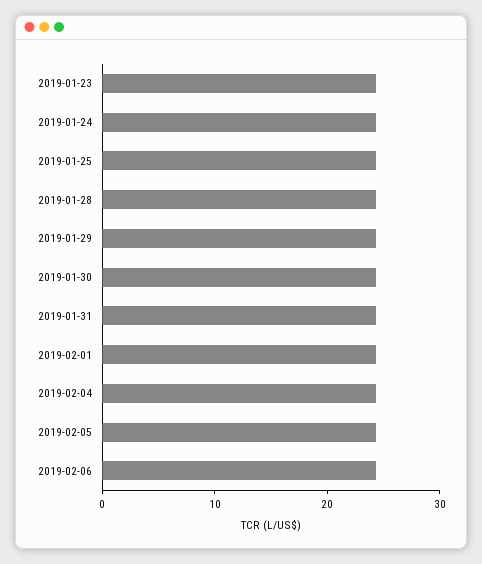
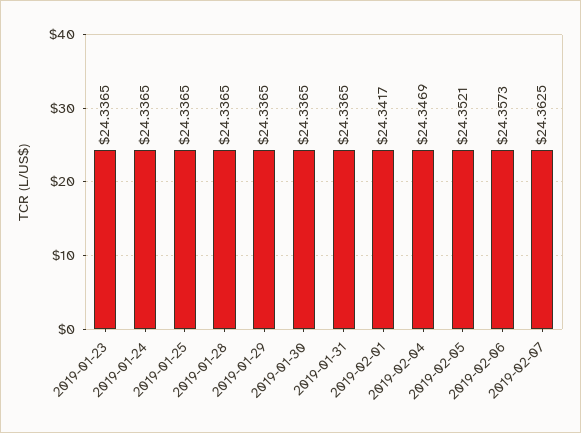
2019-02-07: none -> 24.3625

